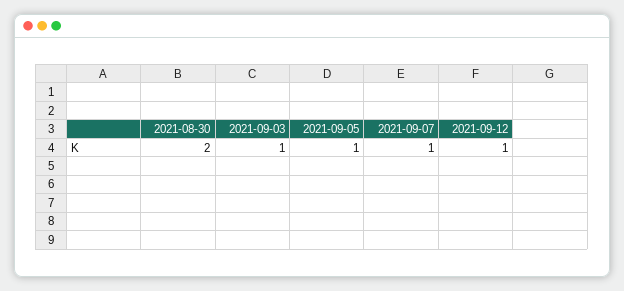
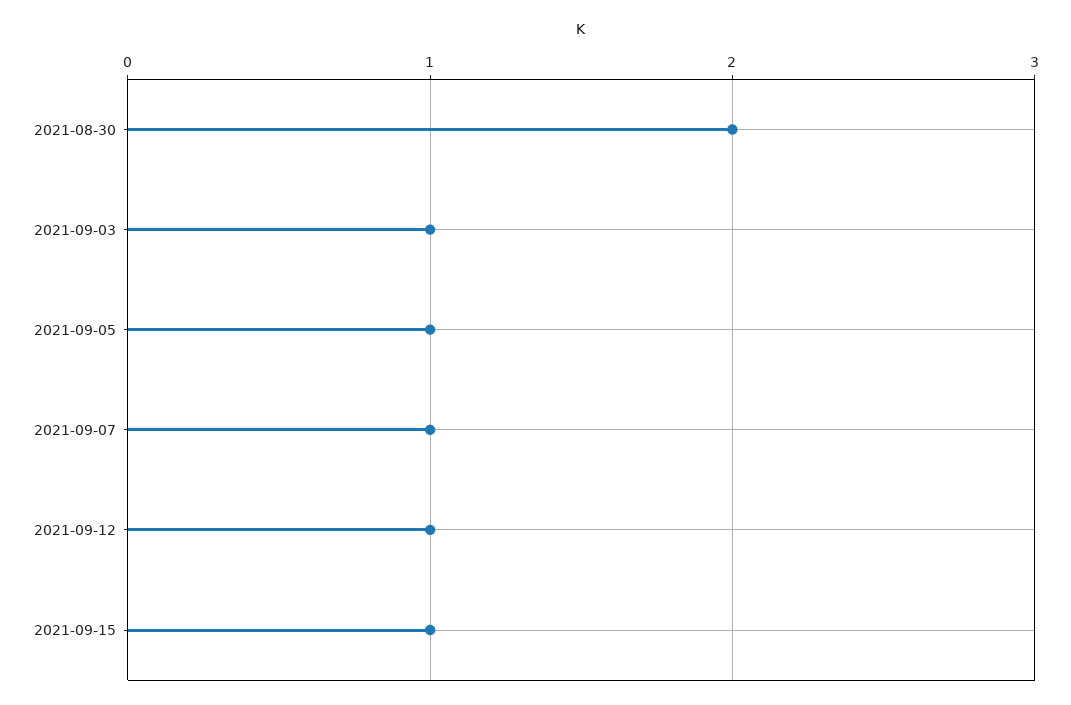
2021-09-15: none -> 1

